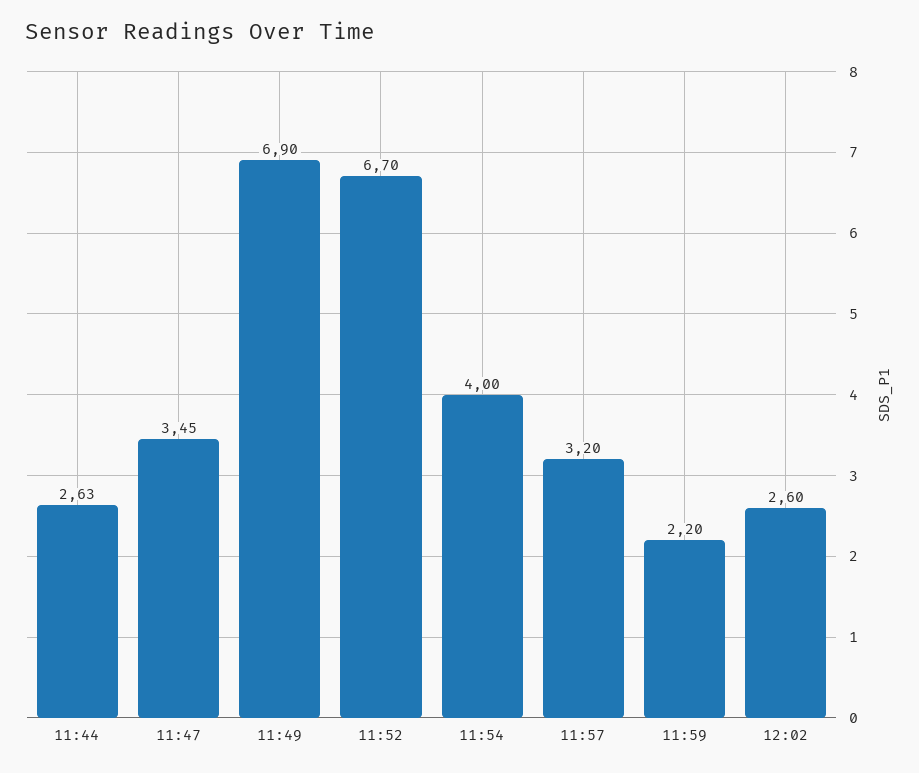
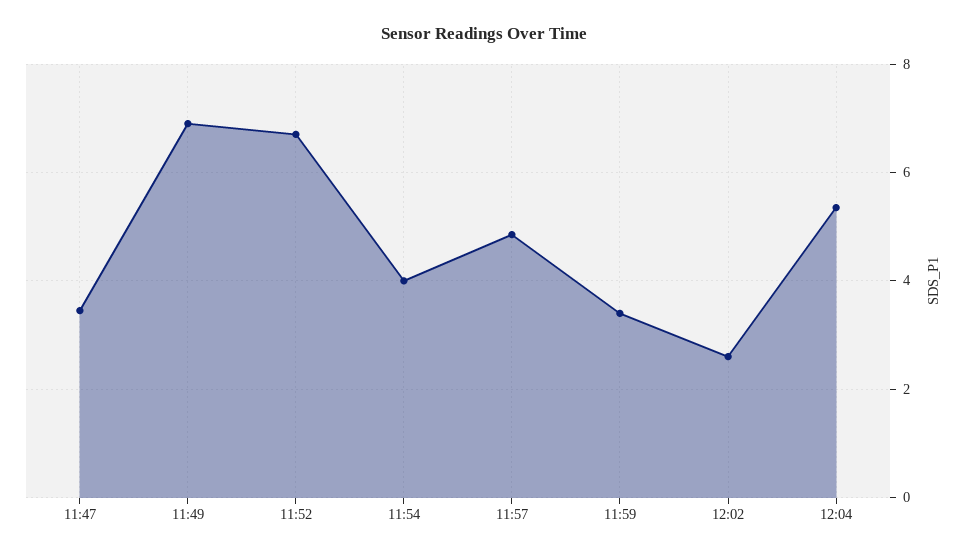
11:44: 2.63 -> none
11:57: 3.2 -> 4.8
11:59: 2.2 -> 3.4
12:04: none -> 5.4

